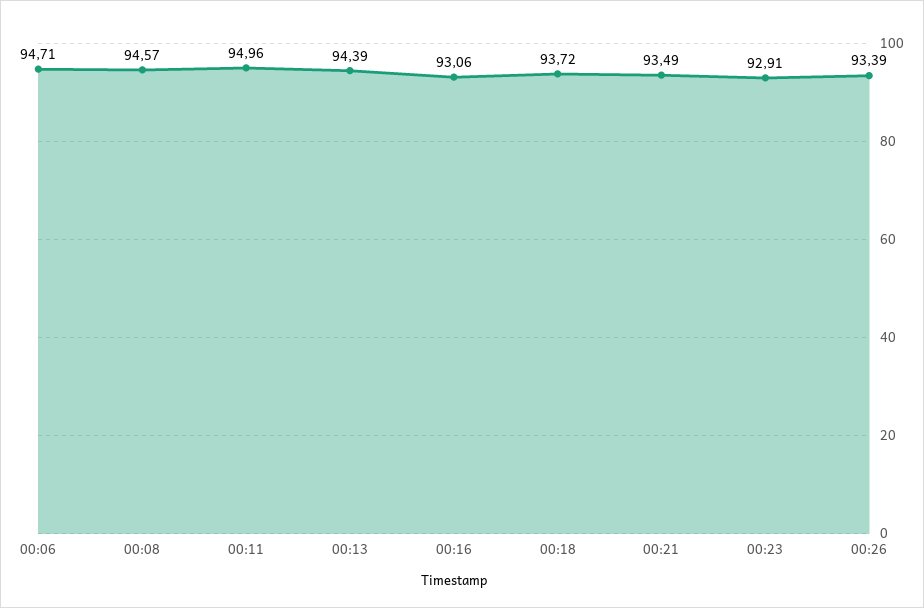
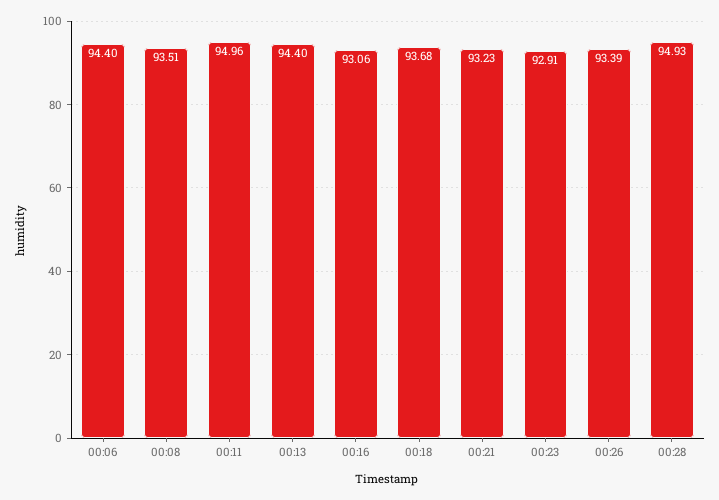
00:06: 94.71 -> 94.4
00:08: 94.57 -> 93.51
00:13: 94.39 -> 94.4
00:18: 93.72 -> 93.68
00:21: 93.49 -> 93.23
00:28: none -> 94.93

